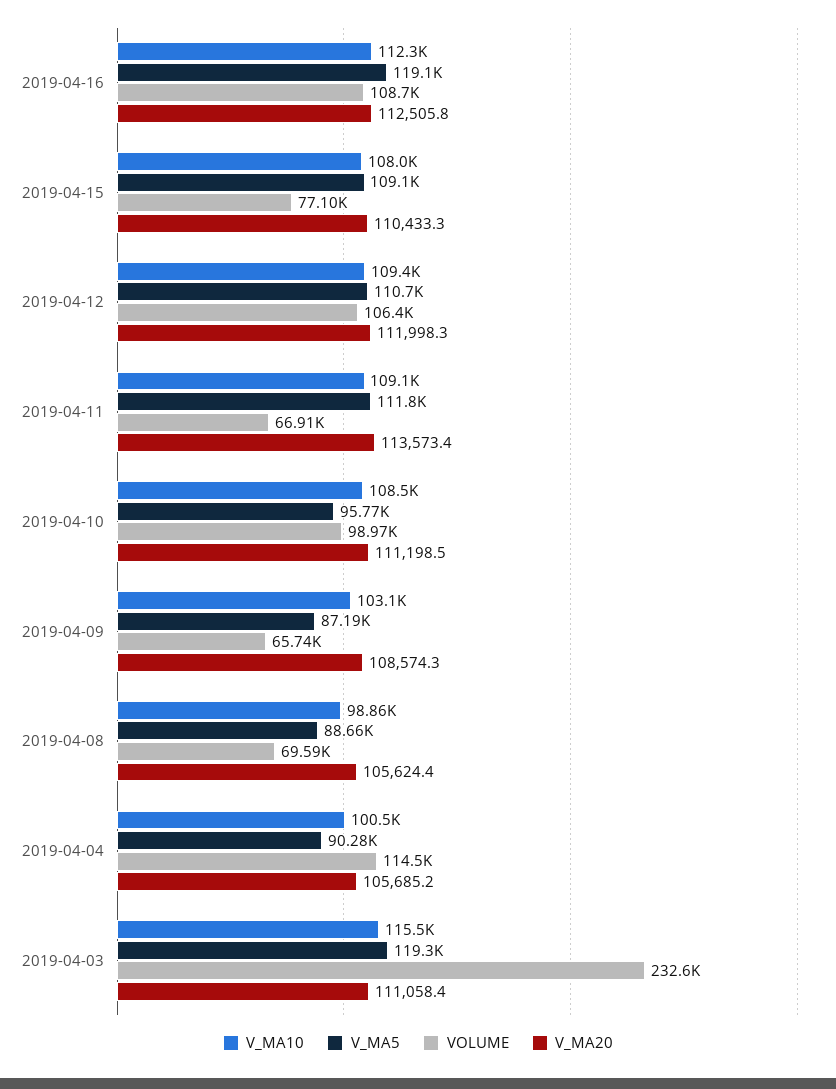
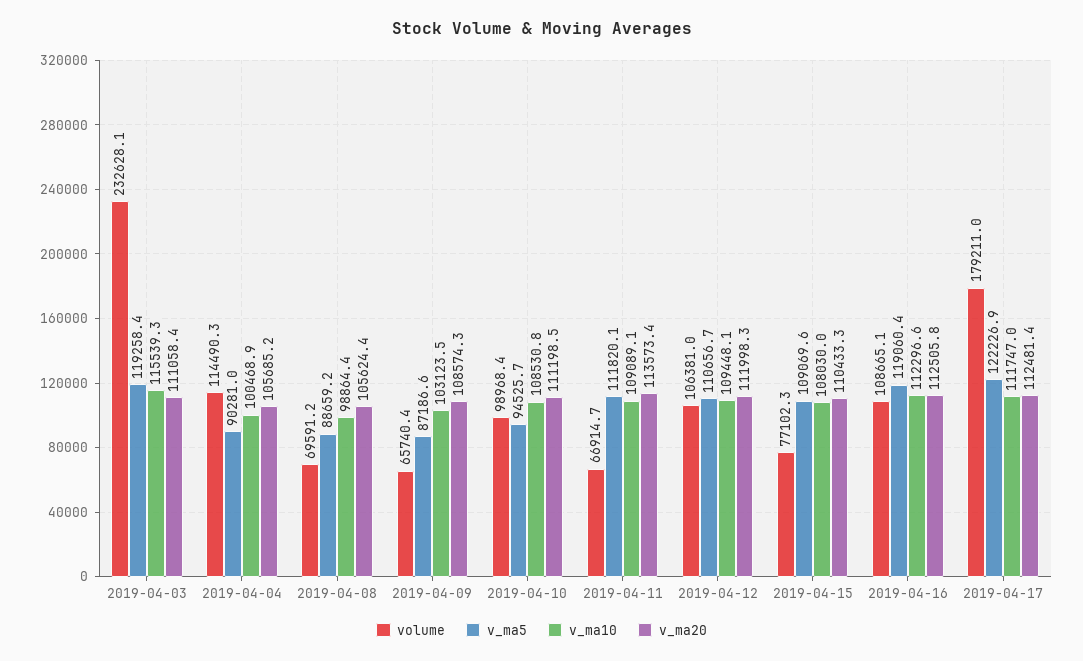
V_MA5, 2019-04-10: 95770 -> 94525.7
VOLUME, 2019-04-17: none -> 179211
V_MA5, 2019-04-17: none -> 122226.9
V_MA10, 2019-04-17: none -> 111747
V_MA20, 2019-04-17: none -> 112481.4

